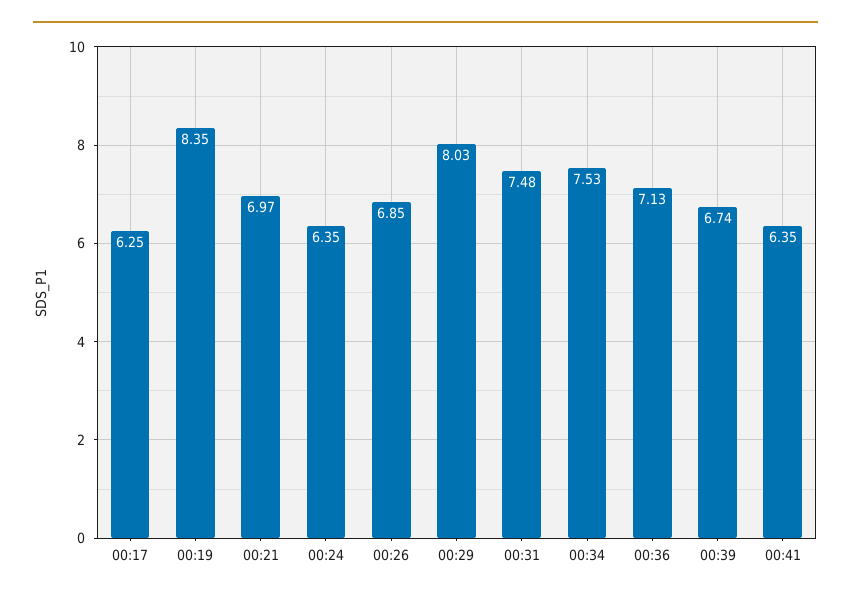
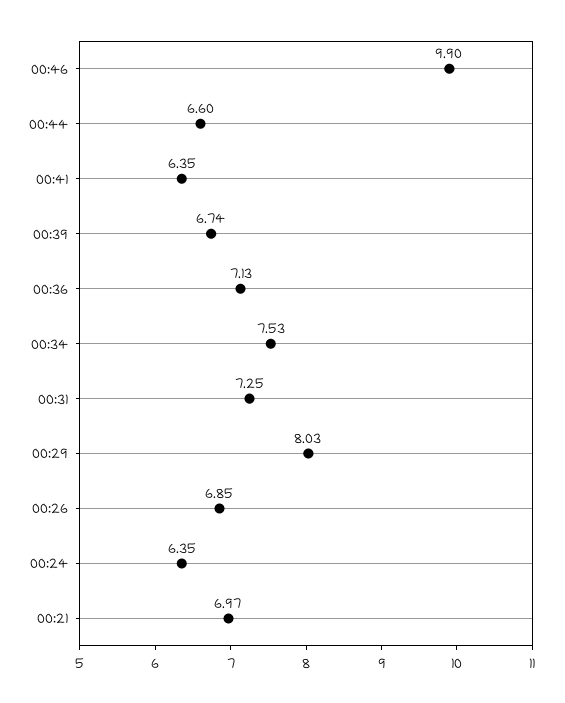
00:17: 6.25 -> none
00:19: 8.35 -> none
00:31: 7.48 -> 7.25
00:46: none -> 9.9
00:44: none -> 6.6

